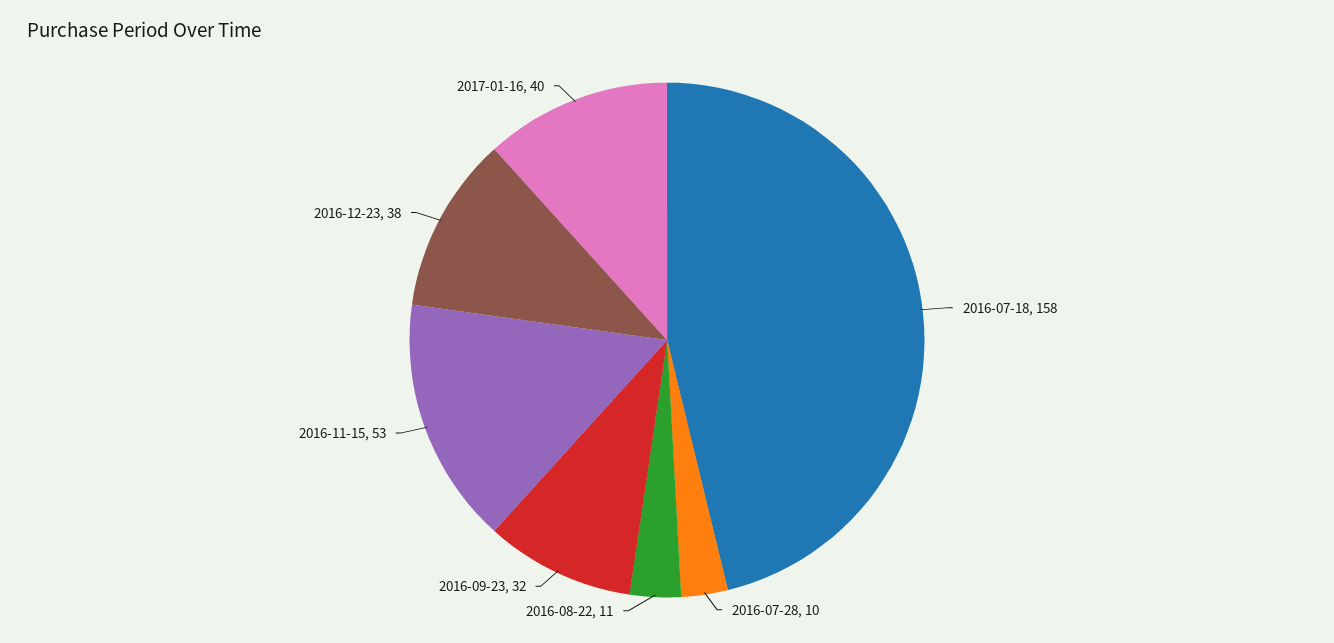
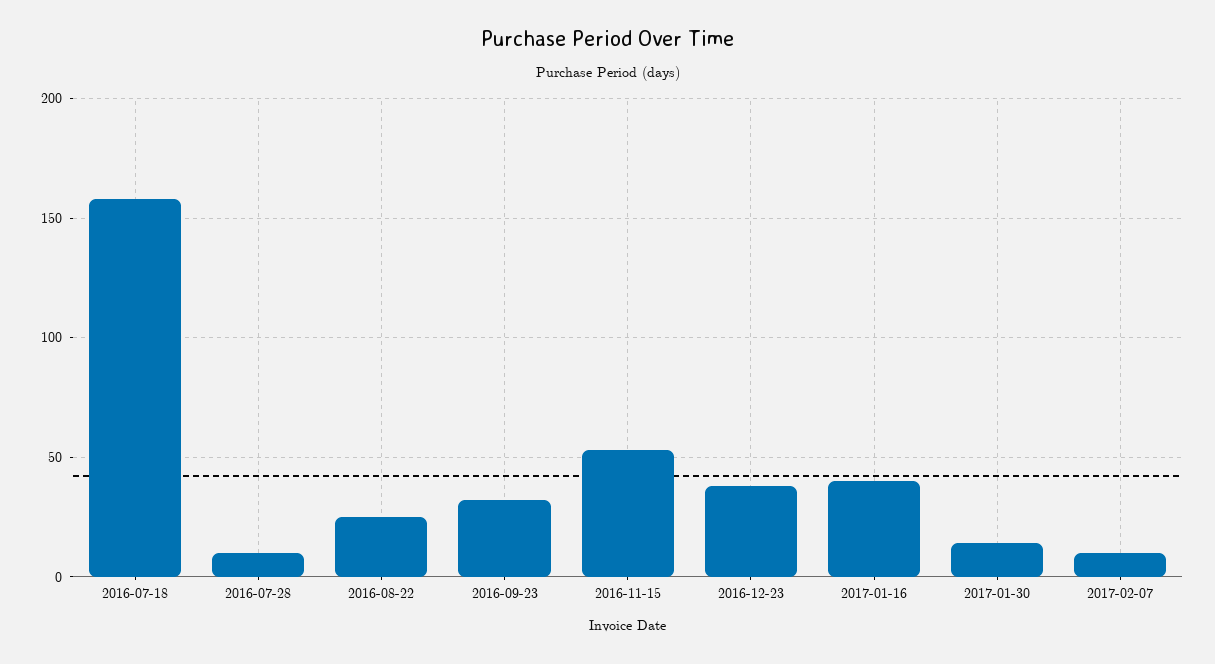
2016-08-22: 11 -> 25
2017-01-30: none -> 15
2017-02-07: none -> 10

